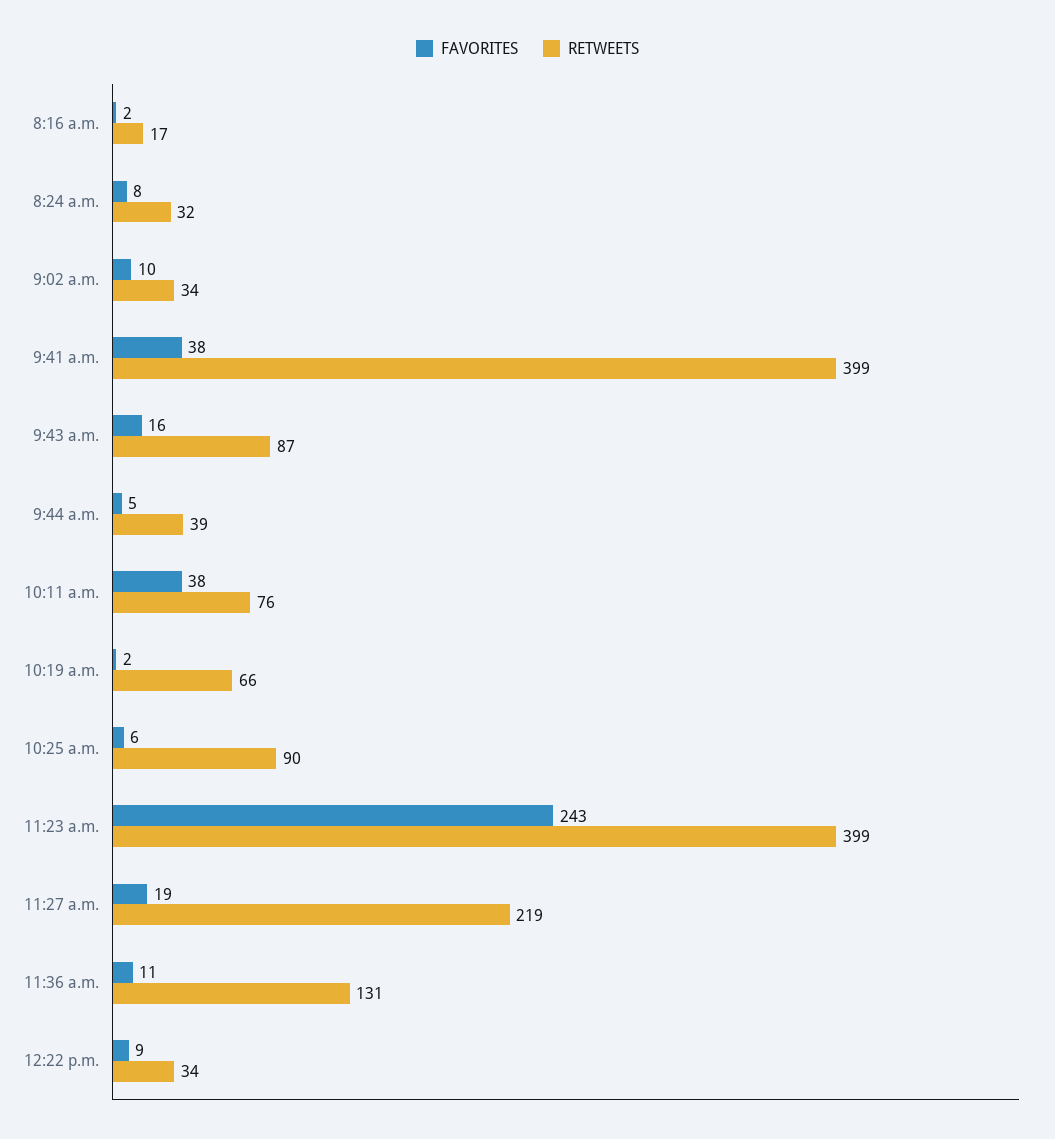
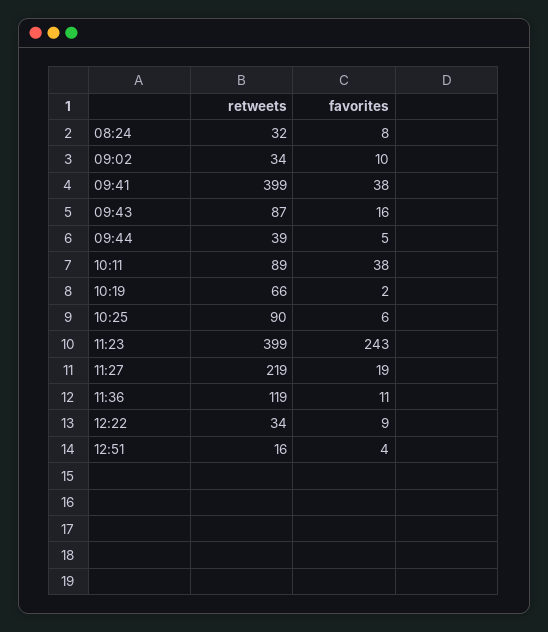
FAVORITES, 8:16 a.m.: 2 -> none
RETWEETS, 8:16 a.m.: 17 -> none
RETWEETS, 10:11 a.m.: 76 -> 89
RETWEETS, 11:36 a.m.: 131 -> 119
RETWEETS, 12:51: none -> 16
FAVORITES, 12:51: none -> 4

